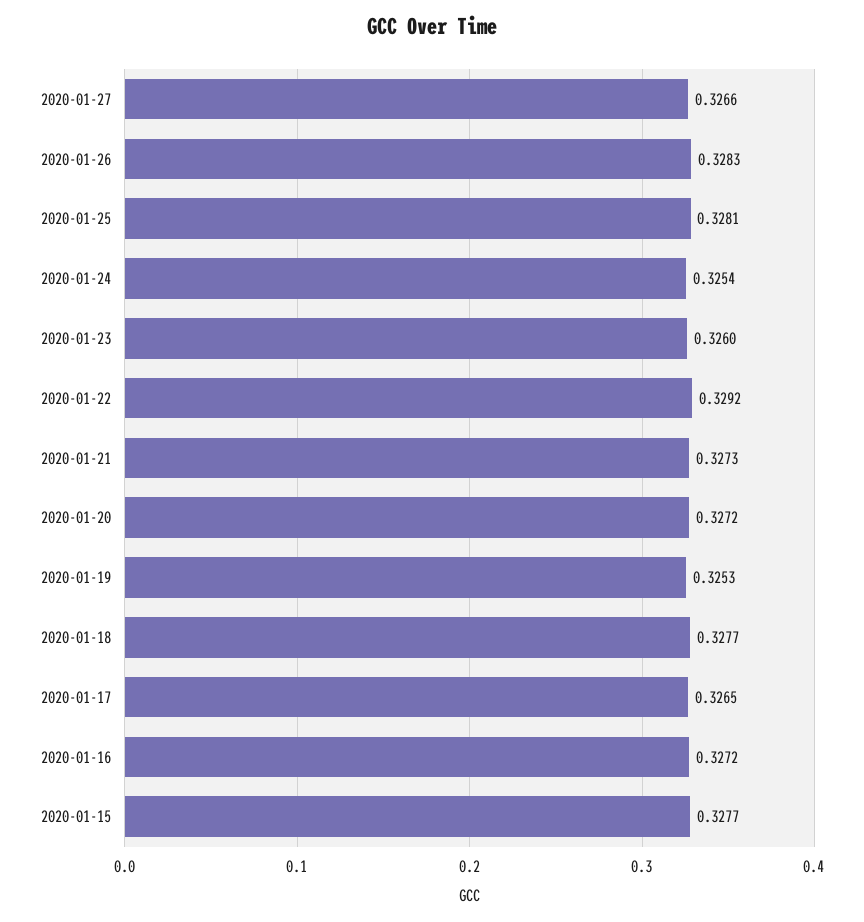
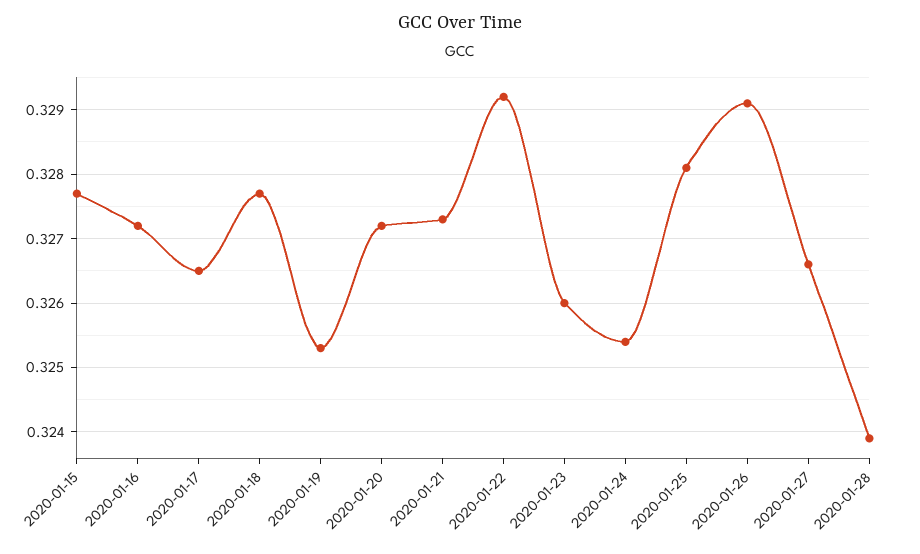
2020-01-26: 0.3283 -> 0.3291
2020-01-28: none -> 0.3239

